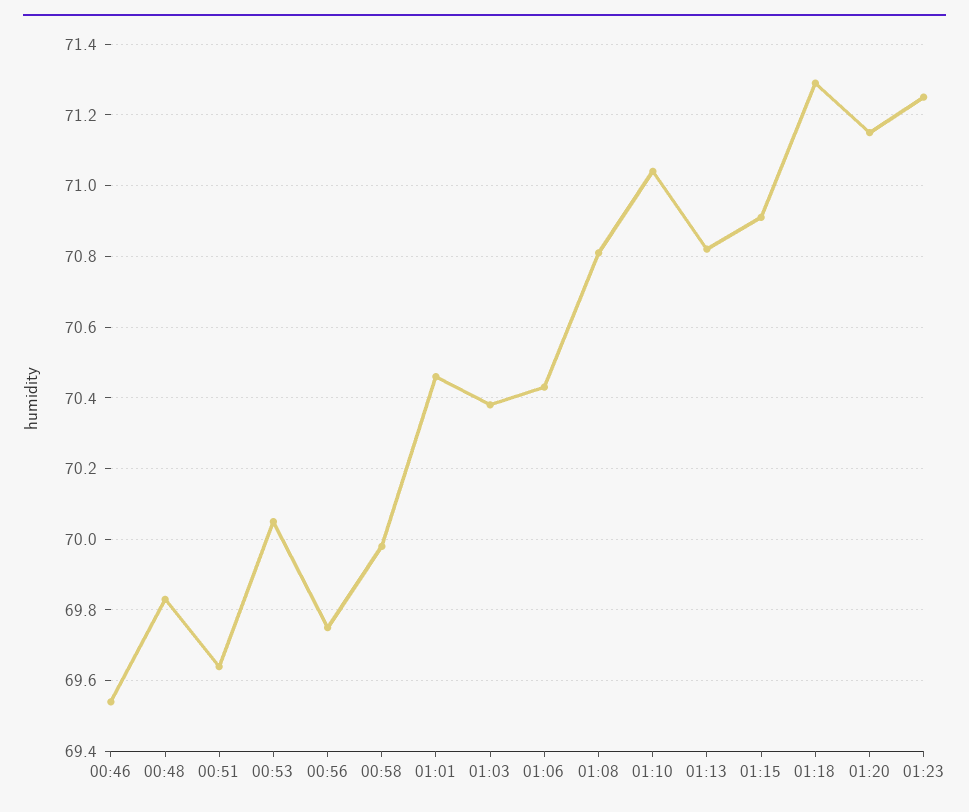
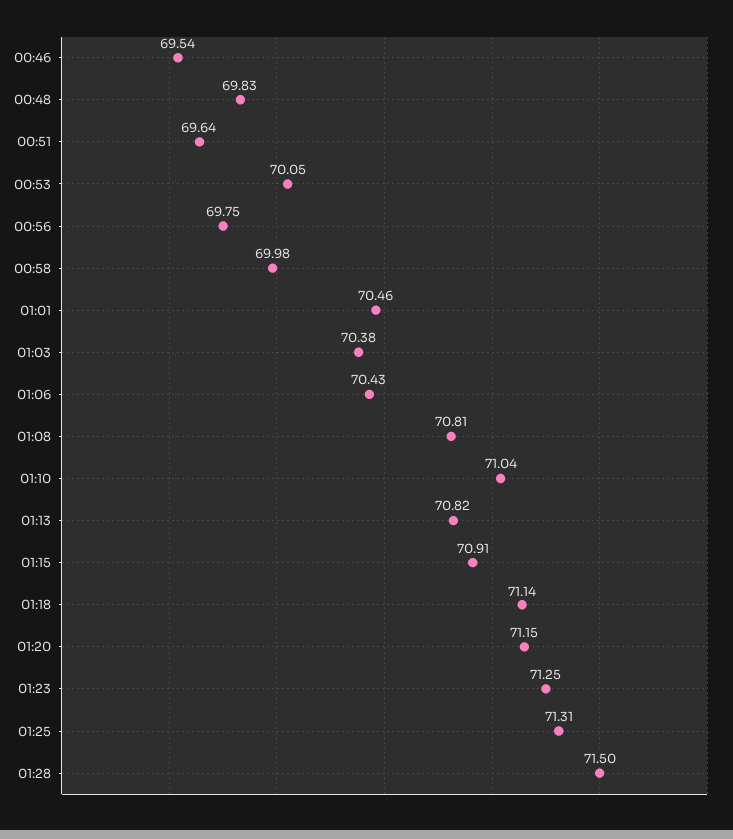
01:18: 71.3 -> 71.14
01:25: none -> 71.31
01:28: none -> 71.5

